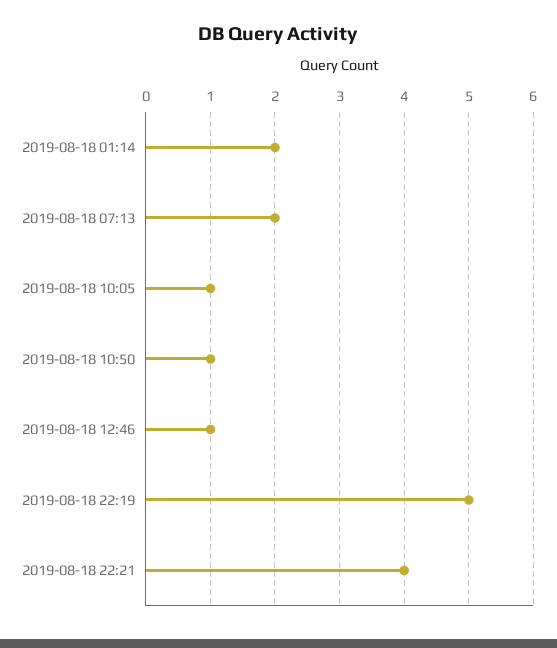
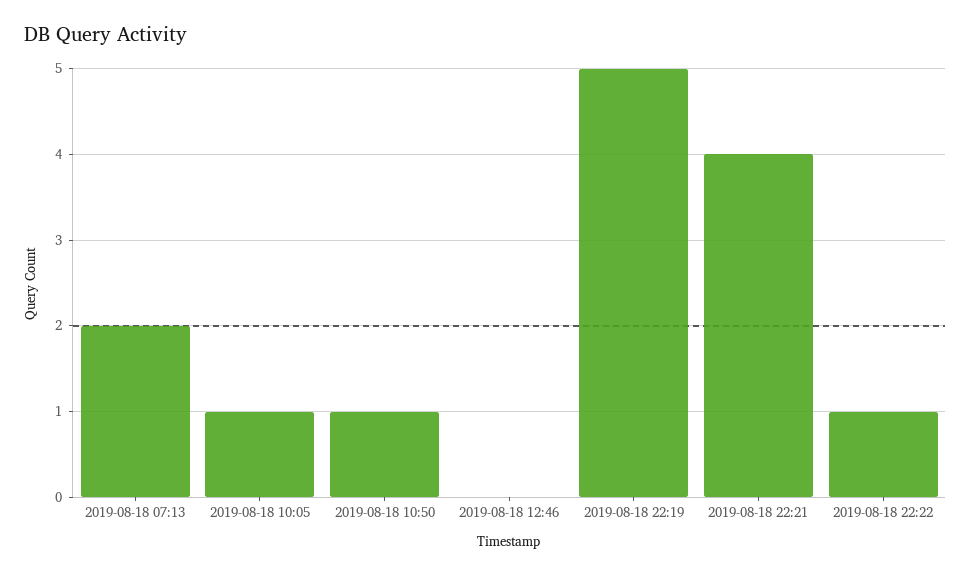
2019-08-18 01:14: 2 -> none
2019-08-18 12:46: 1 -> 0
2019-08-18 22:22: none -> 1

